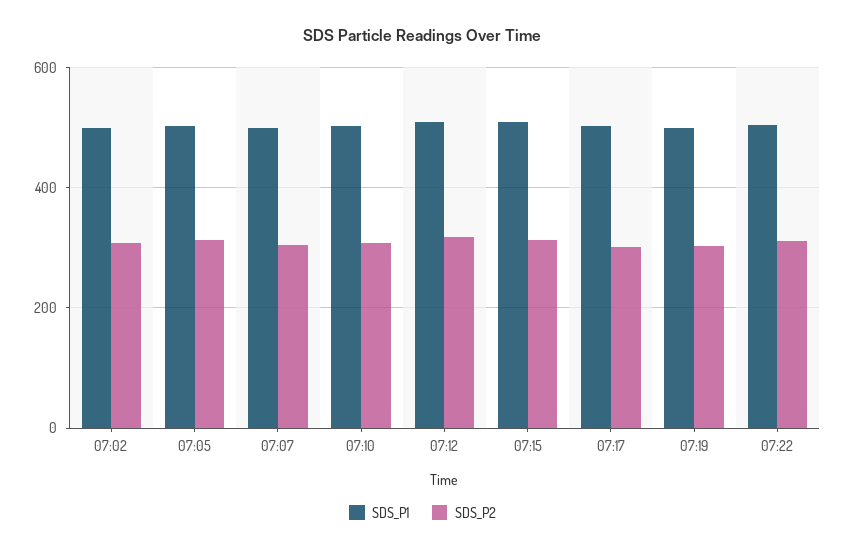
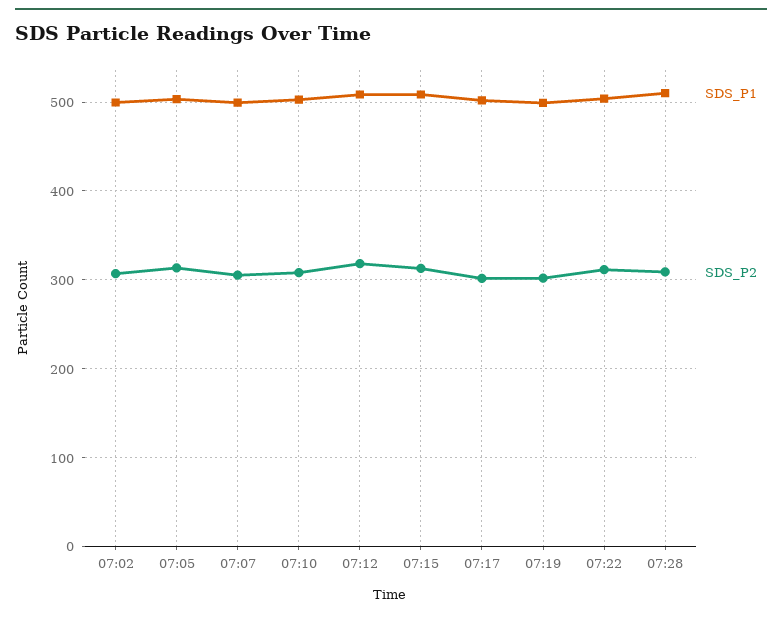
SDS_P1, 07:28: none -> 510
SDS_P2, 07:28: none -> 310

